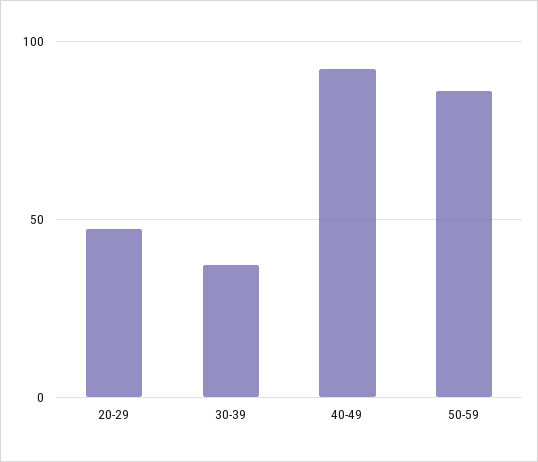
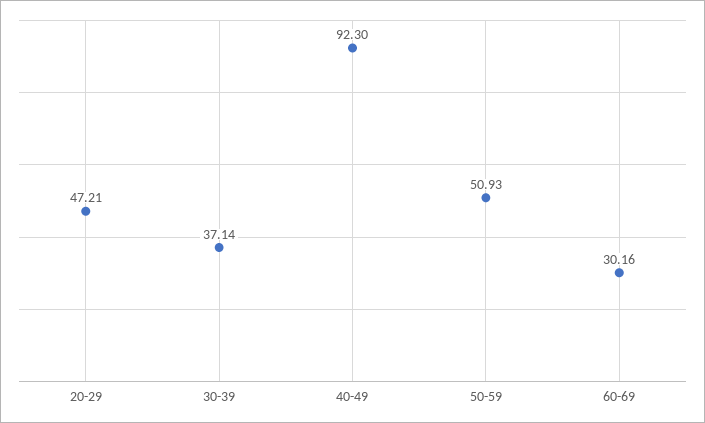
50-59: 85 -> 50.93
60-69: none -> 30.16

